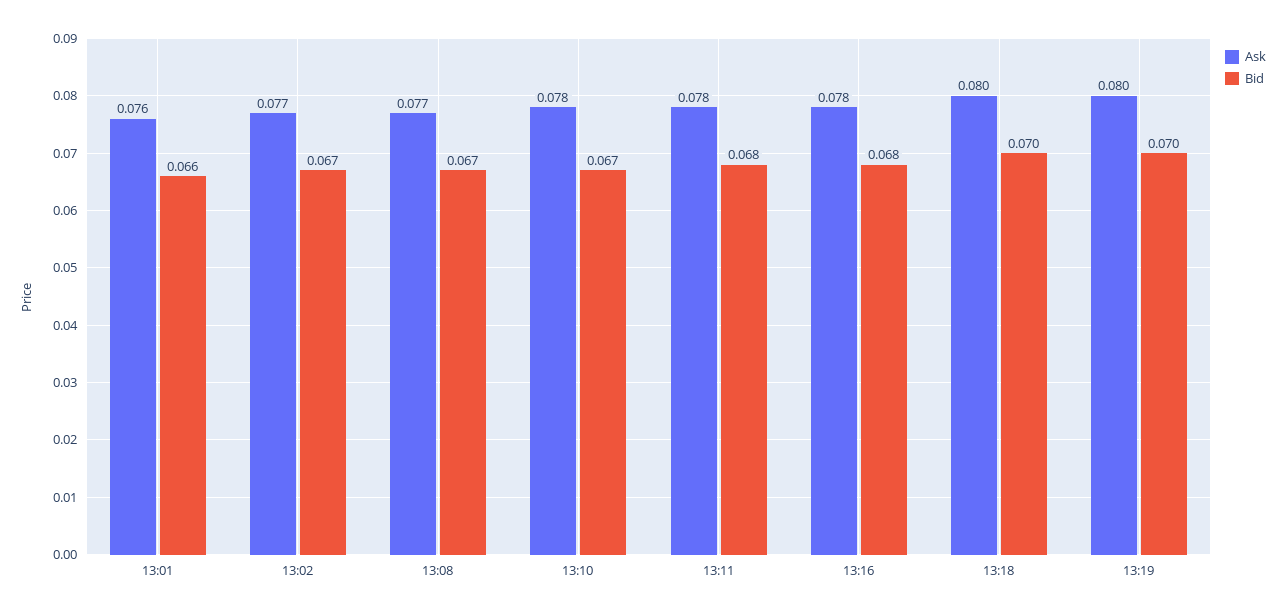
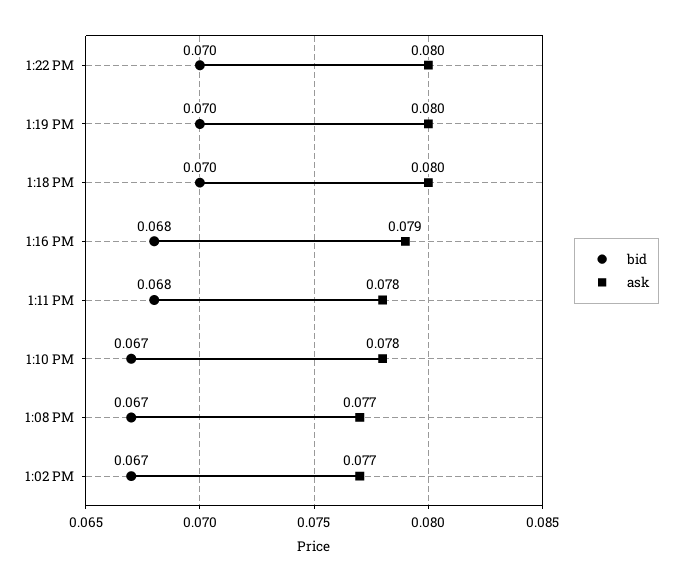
Ask, 13:01: 0.076 -> none
Bid, 13:01: 0.066 -> none
Ask, 13:16: 0.078 -> 0.079
Bid, 1:22 PM: none -> 0.07
Ask, 1:22 PM: none -> 0.08

